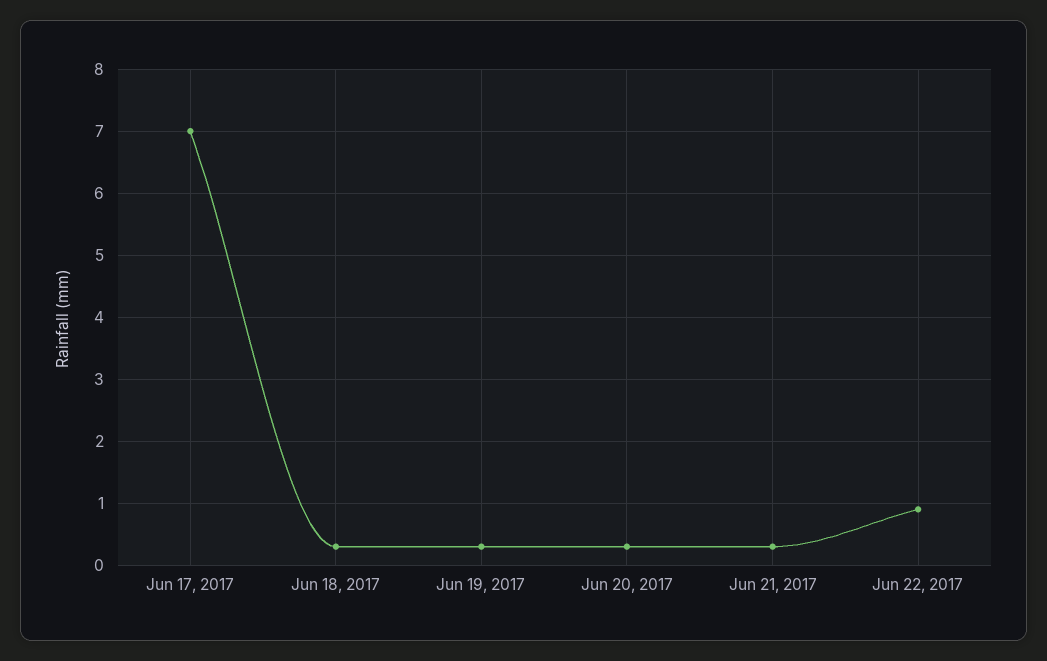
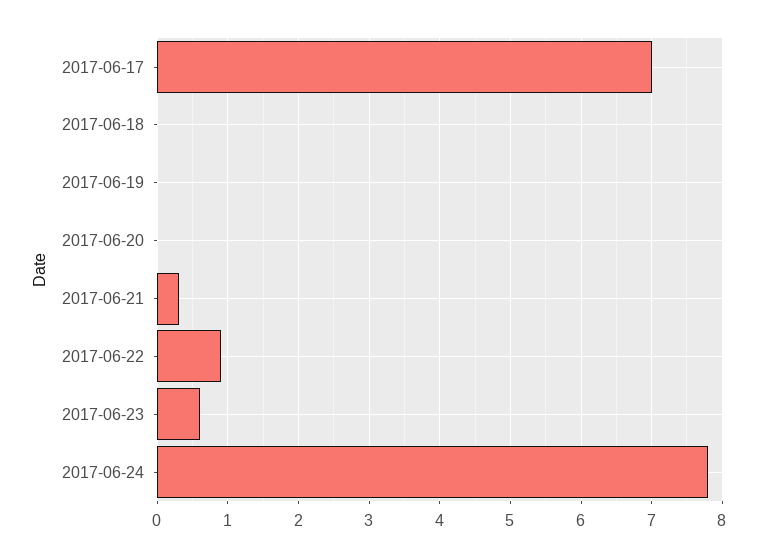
Jun 18, 2017: 0.3 -> 0
Jun 19, 2017: 0.3 -> 0
Jun 20, 2017: 0.3 -> 0
2017-06-23: none -> 0.6
2017-06-24: none -> 7.8

